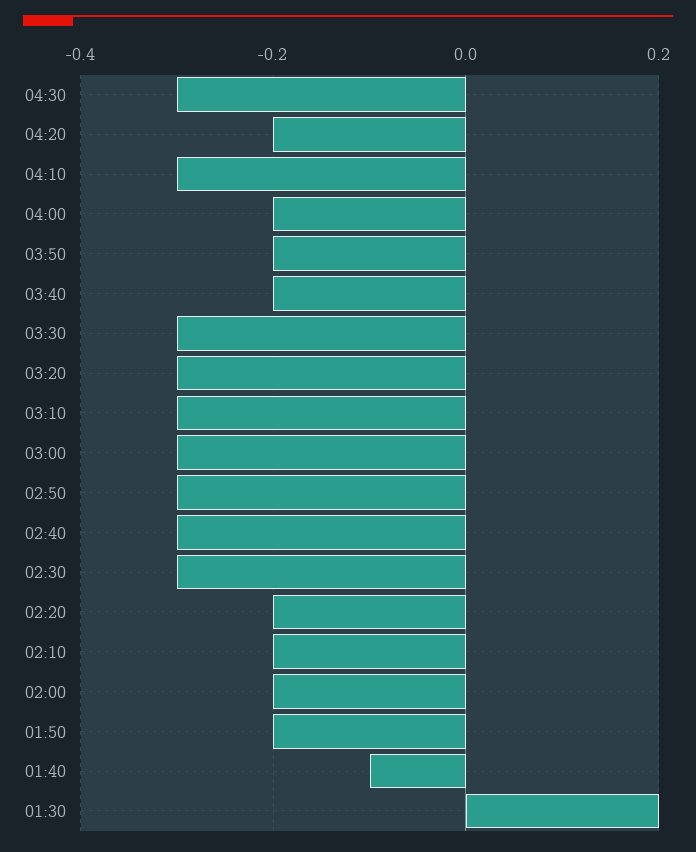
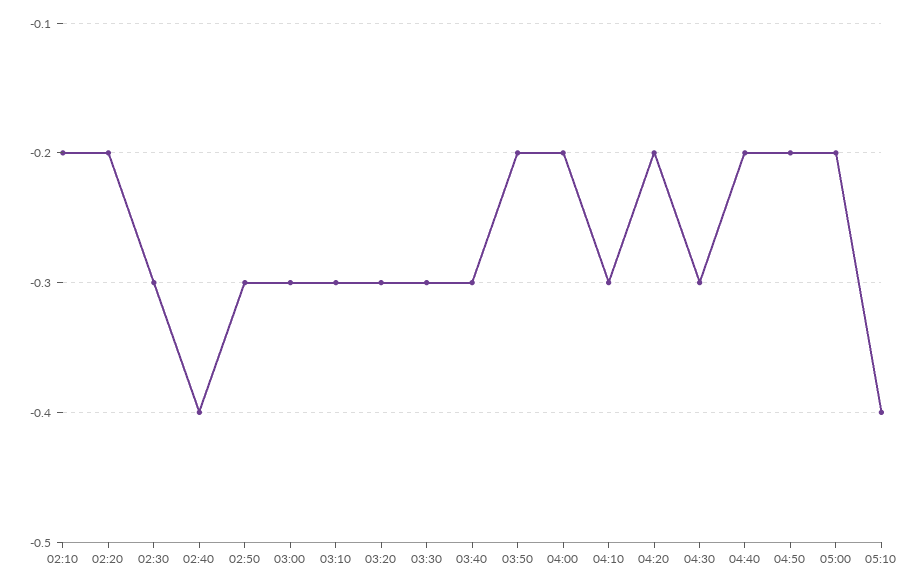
03:40: -0.2 -> -0.3
02:40: -0.3 -> -0.4
02:00: -0.2 -> none
01:50: -0.2 -> none
01:40: -0.1 -> none
01:30: 0.2 -> none
04:40: none -> -0.2
04:50: none -> -0.2
05:00: none -> -0.2
05:10: none -> -0.4

